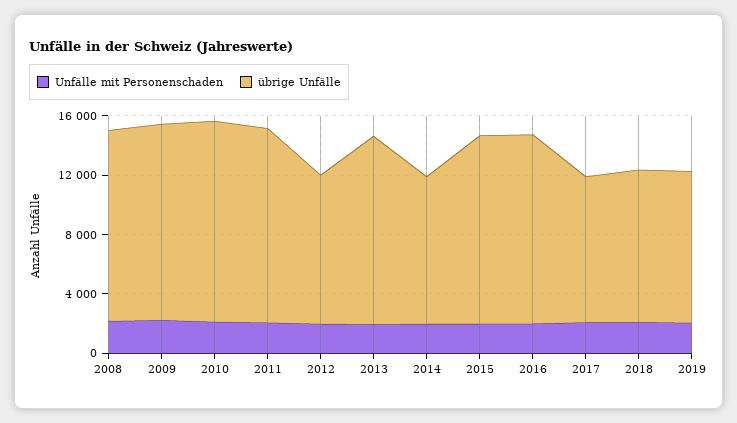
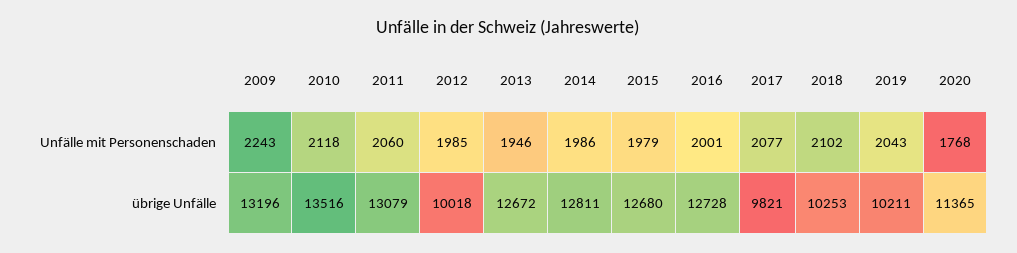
Unfälle mit Personenschaden, 2008: 2000 -> none
übrige Unfälle, 2008: 13000 -> none
übrige Unfälle, 2014: 10000 -> 12811
Unfälle mit Personenschaden, 2020: none -> 1768
übrige Unfälle, 2020: none -> 11365

